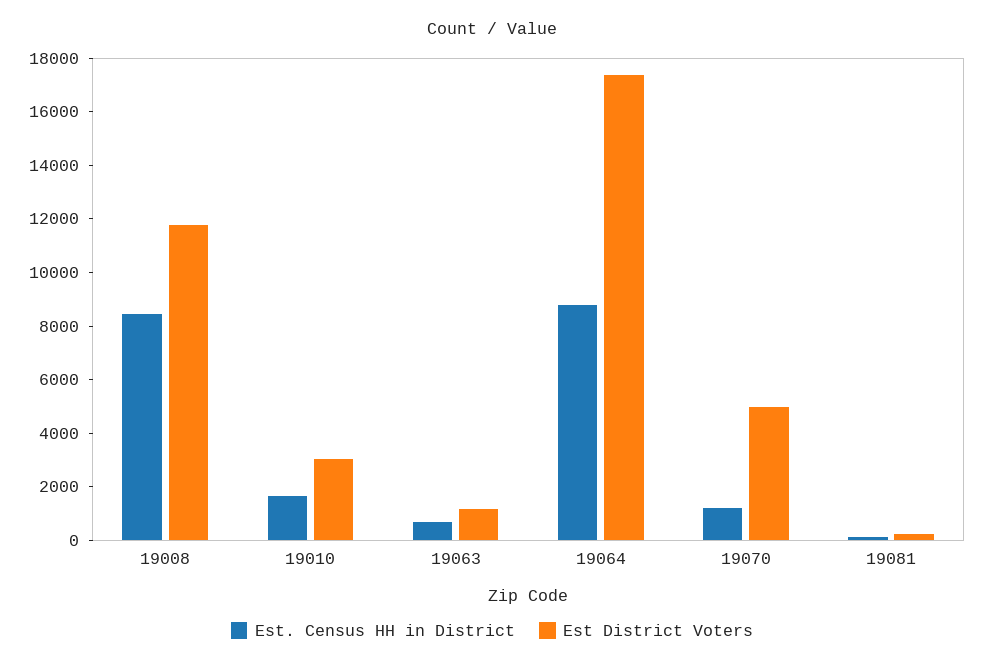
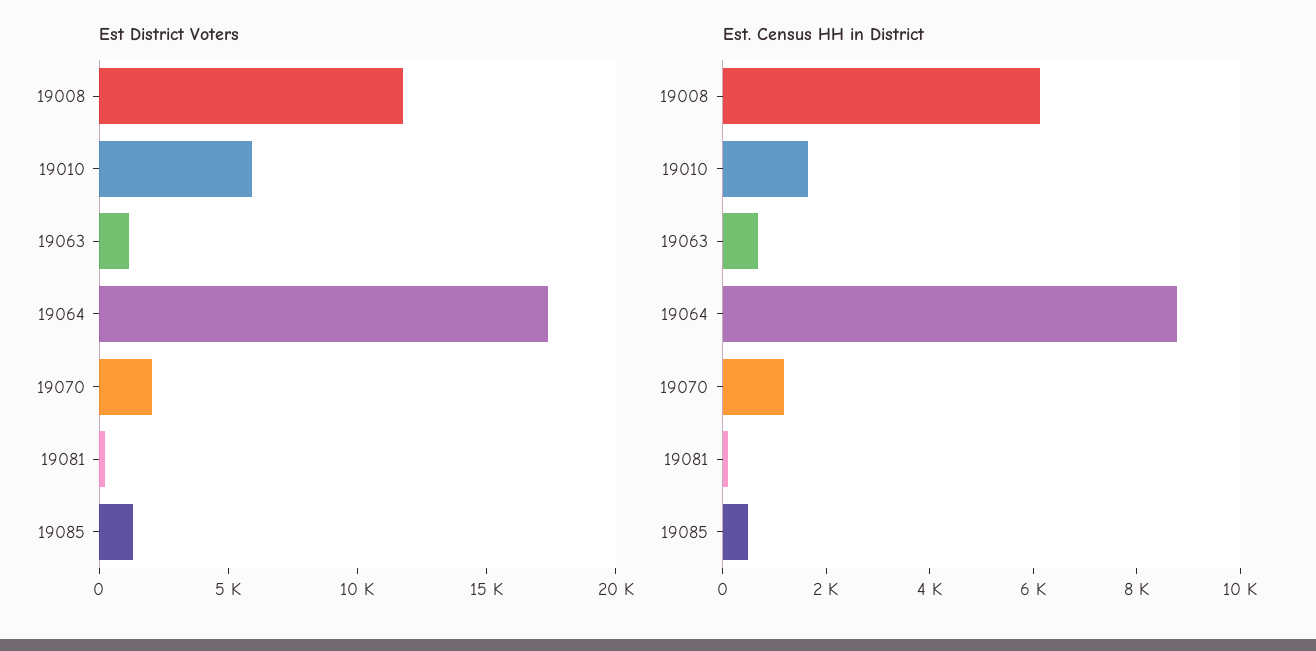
Est. Census HH in District, 19008: 8500 -> 6000
Est District Voters, 19010: 3000 -> 6000
Est District Voters, 19070: 5000 -> 2000
Est District Voters, 19085: none -> 1000
Est. Census HH in District, 19085: none -> 500

